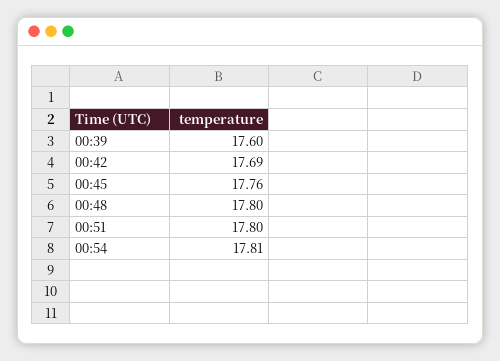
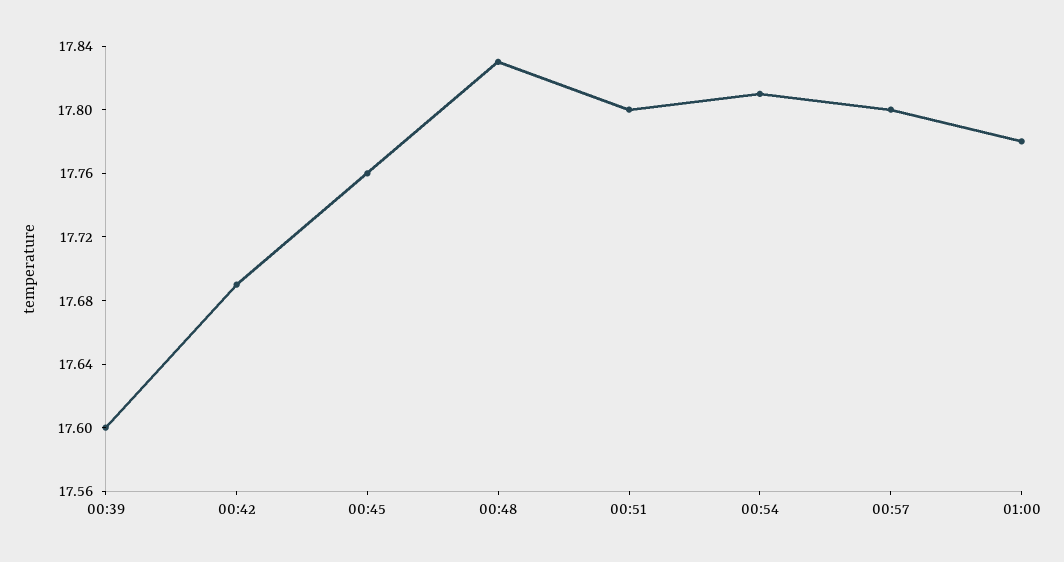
00:48: 17.8 -> 17.83
00:57: none -> 17.8
01:00: none -> 17.78

